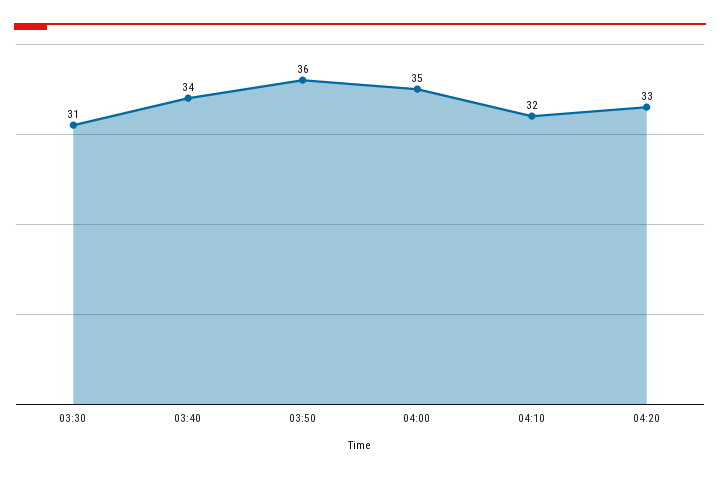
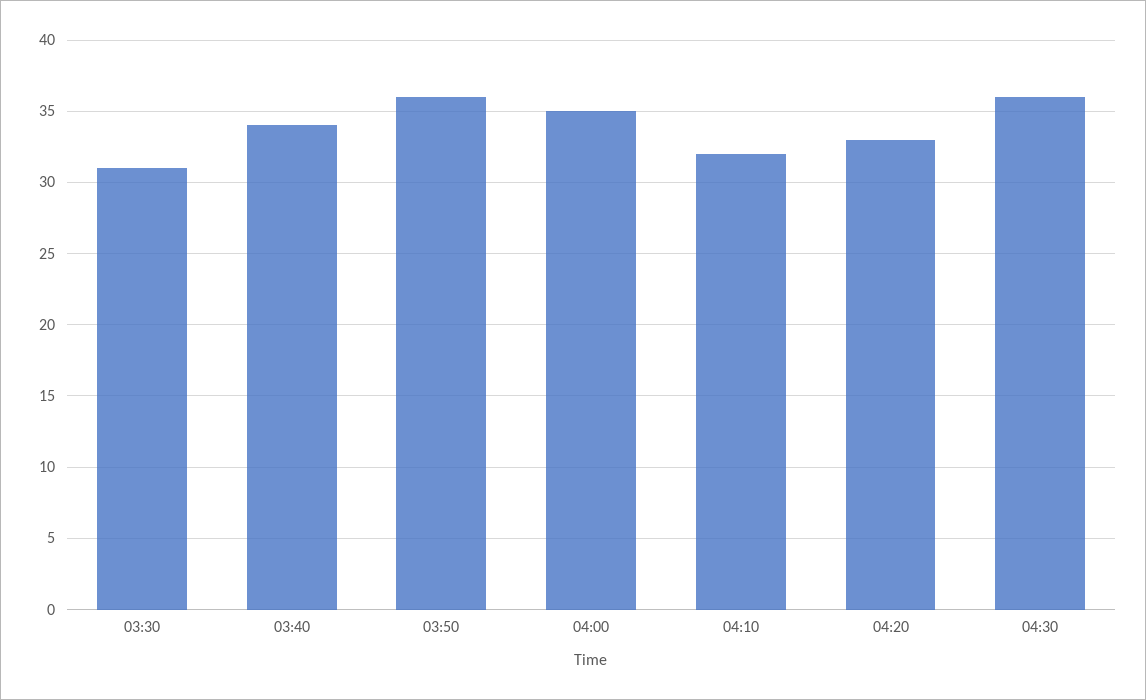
04:30: none -> 36

